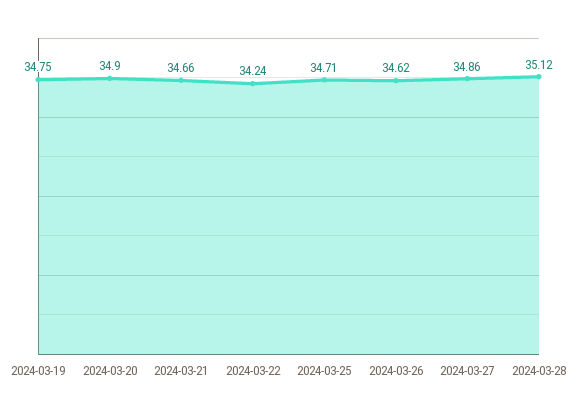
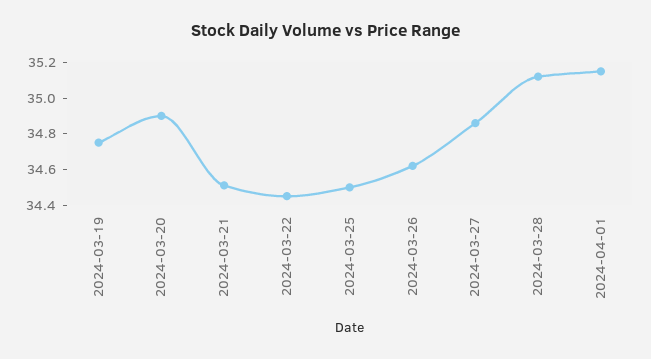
2024-03-21: 34.66 -> 34.5
2024-03-22: 34.24 -> 34.45
2024-03-25: 34.71 -> 34.5
2024-04-01: none -> 35.15

